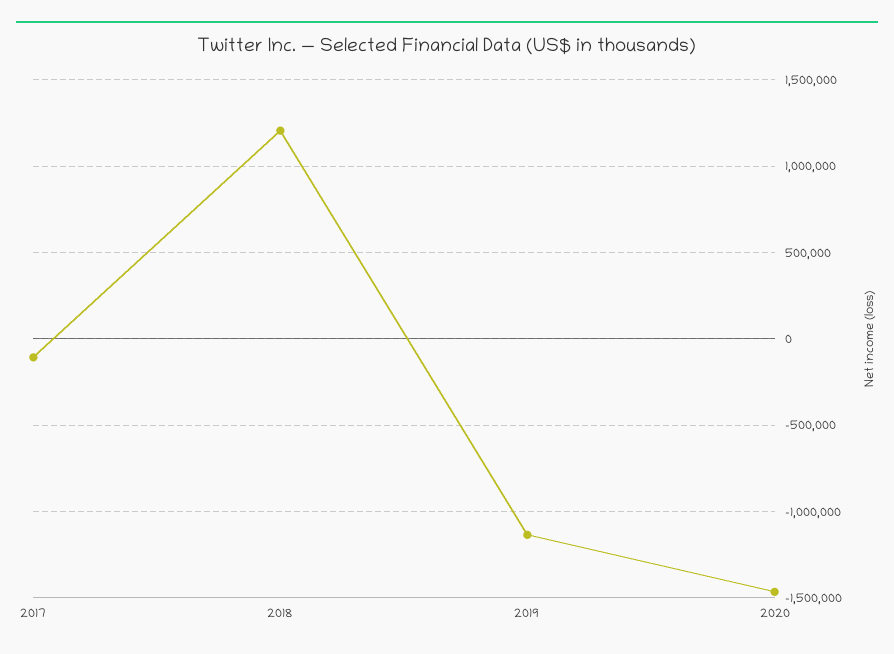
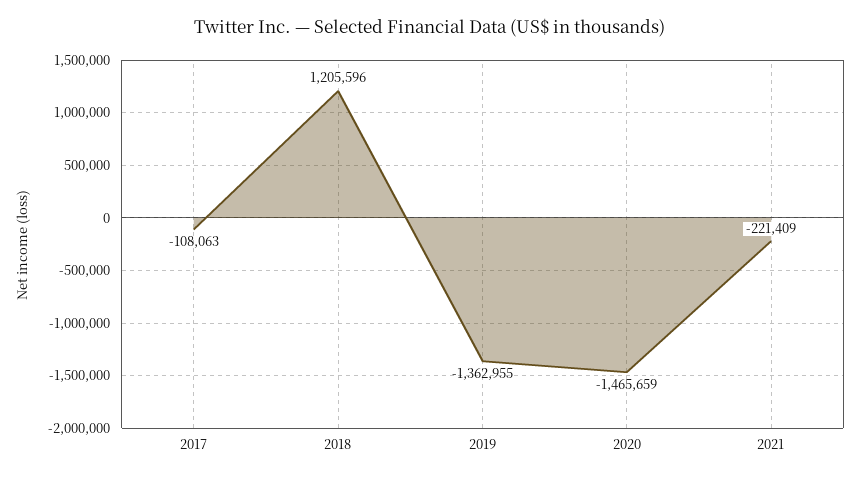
2019: -1150000 -> -1362955
2021: none -> -221409

